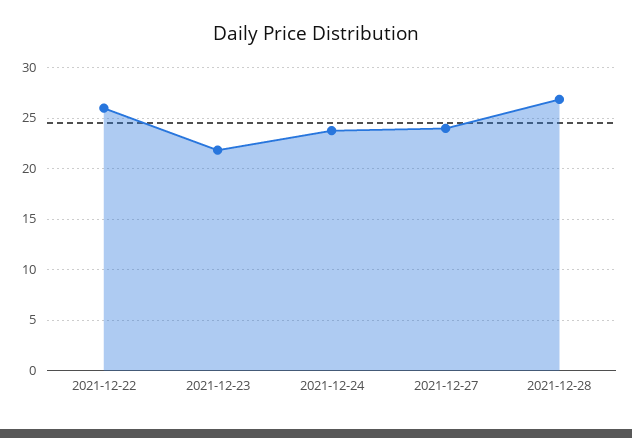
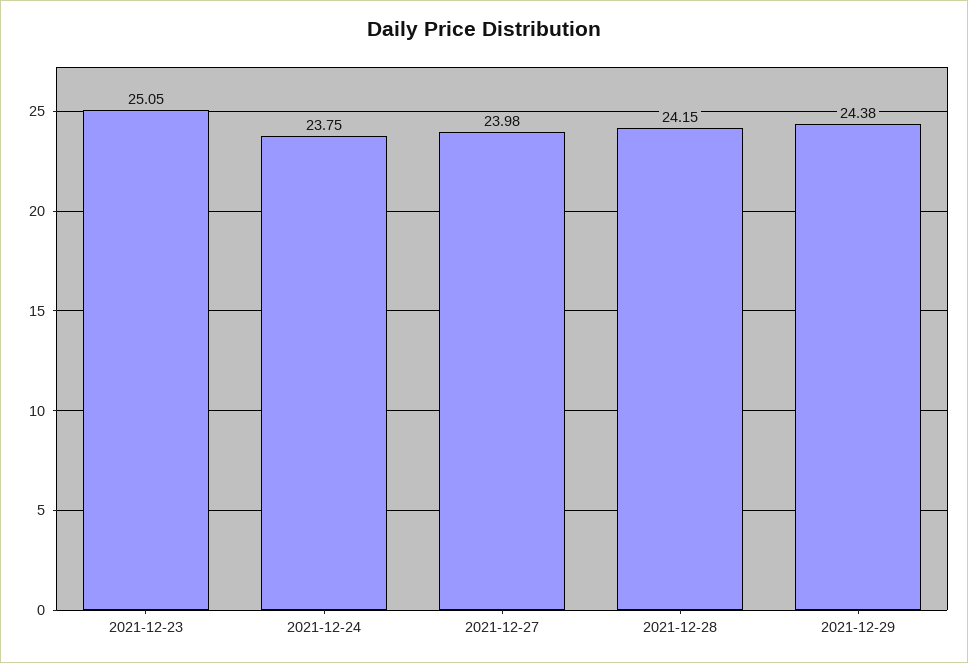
2021-12-22: 26 -> none
2021-12-23: 22 -> 25.05
2021-12-28: 27 -> 24.15
2021-12-29: none -> 24.38

